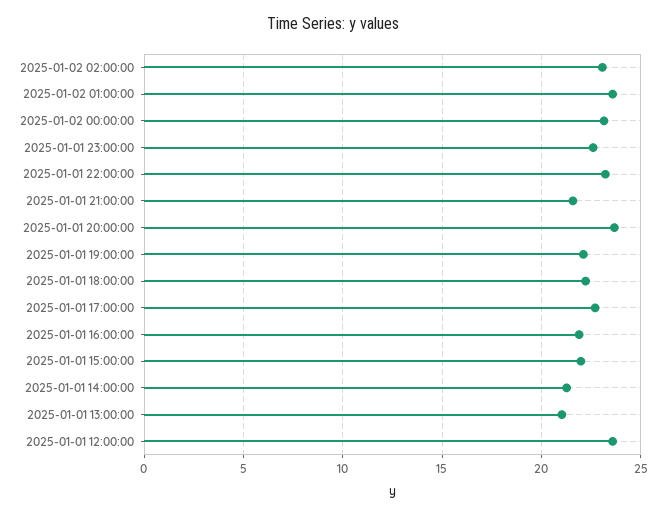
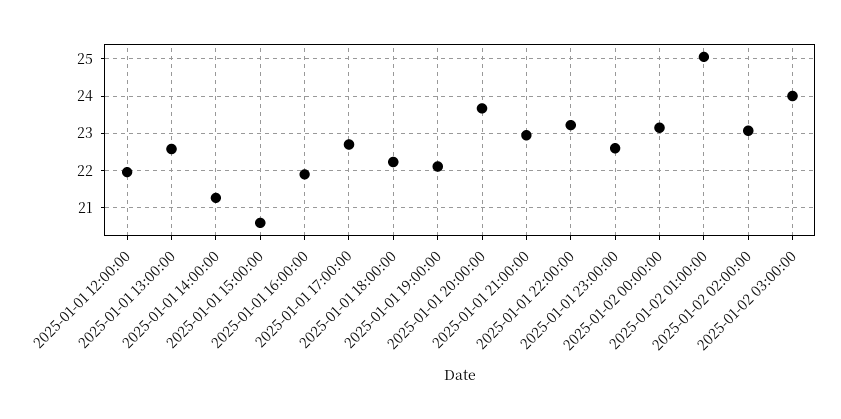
2025-01-02 01:00:00: 23.5 -> 25
2025-01-01 21:00:00: 21.5 -> 23
2025-01-01 15:00:00: 22 -> 20.6
2025-01-01 13:00:00: 21 -> 22.6
2025-01-01 12:00:00: 23.5 -> 22
2025-01-02 03:00:00: none -> 24

